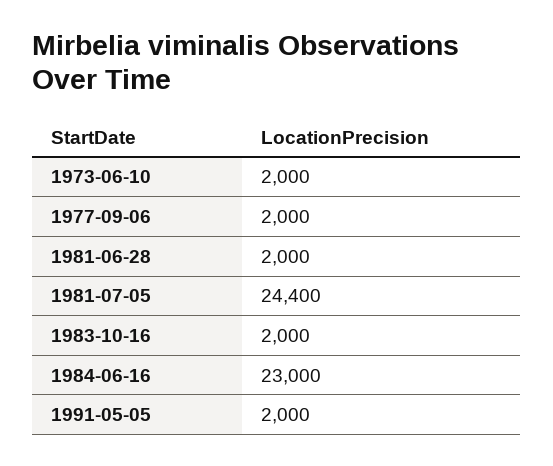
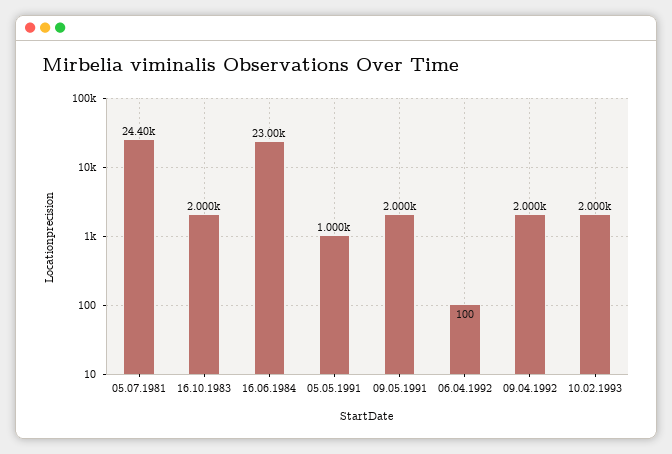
1973-06-10: 2000 -> none
1977-09-06: 2000 -> none
1981-06-28: 2000 -> none
1991-05-05: 2000 -> 1000
09.05.1991: none -> 2000
06.04.1992: none -> 100
09.04.1992: none -> 2000
10.02.1993: none -> 2000

